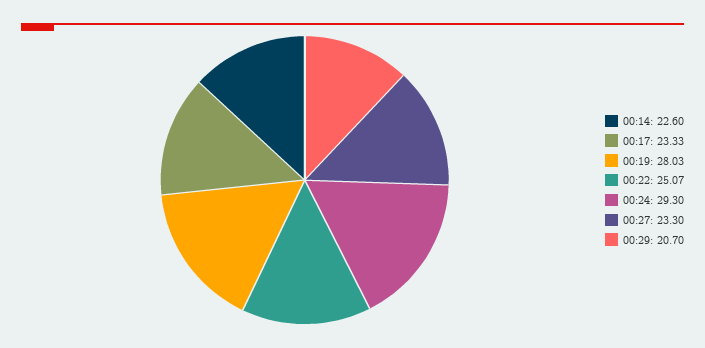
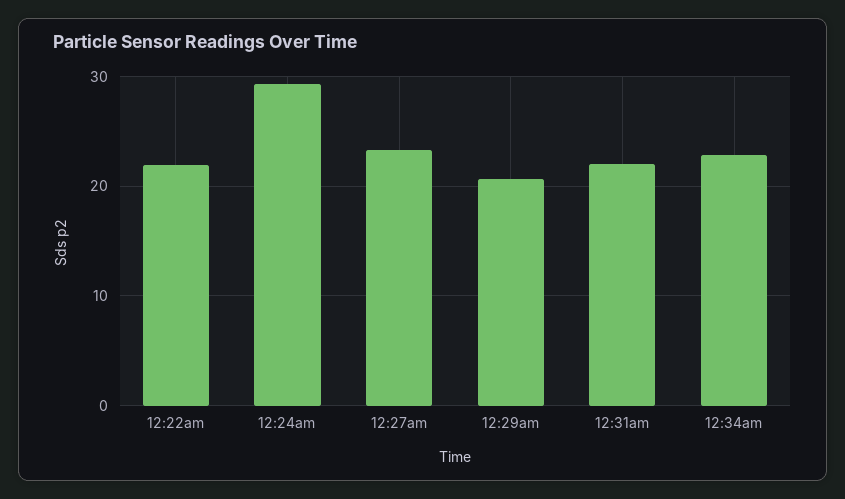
00:14: 22.6 -> none
00:17: 23.33 -> none
00:19: 28.03 -> none
00:22: 25.07 -> 22
12:31am: none -> 22
12:34am: none -> 23

